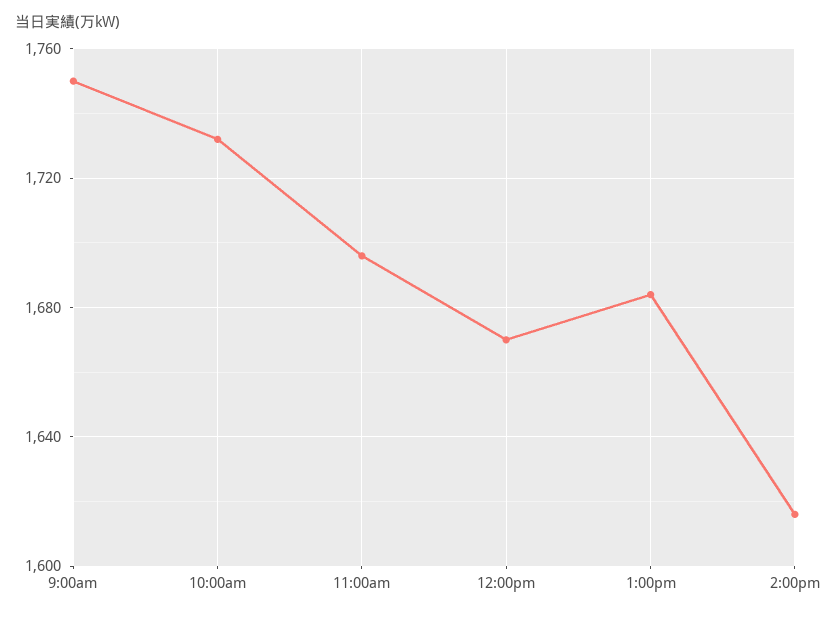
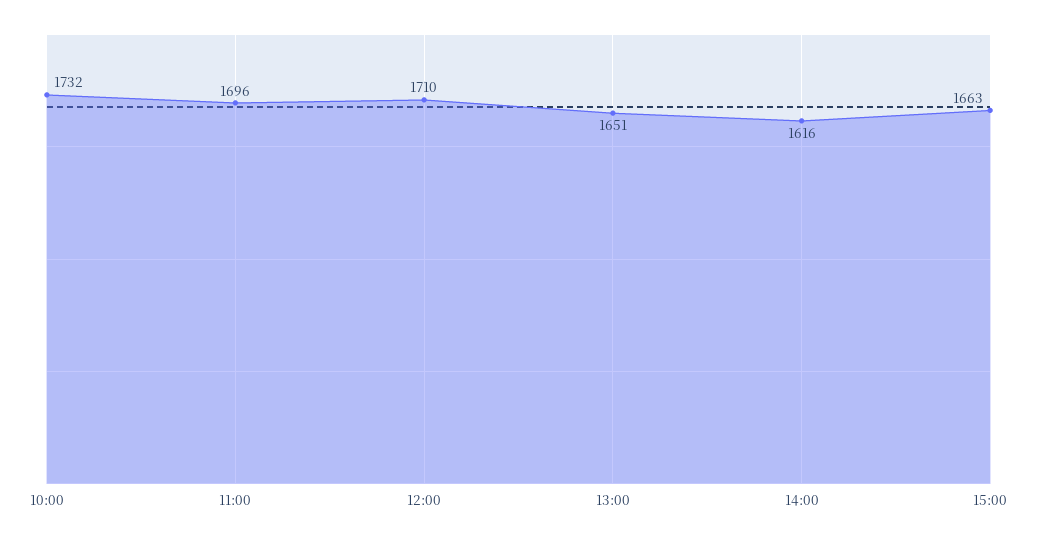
9:00am: 1750 -> none
12:00pm: 1670 -> 1710
1:00pm: 1685 -> 1651
15:00: none -> 1663

